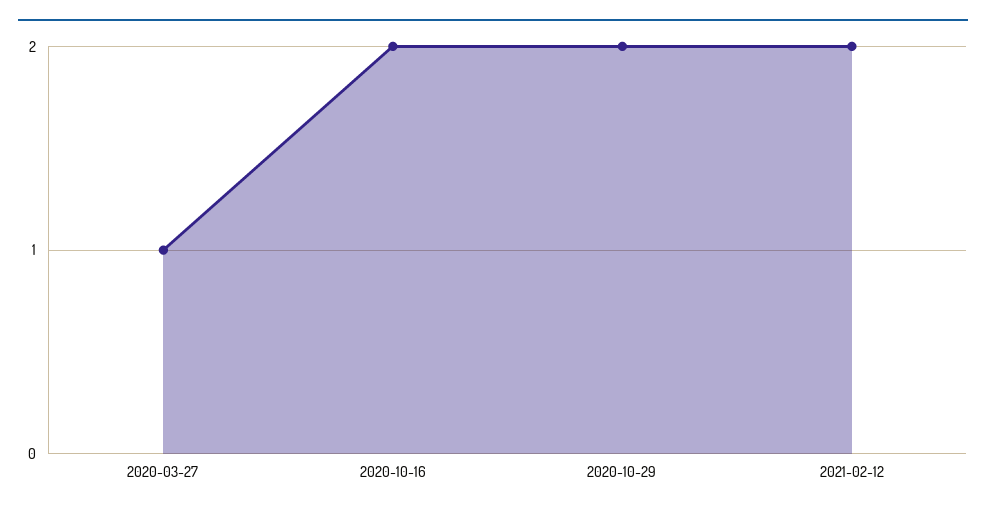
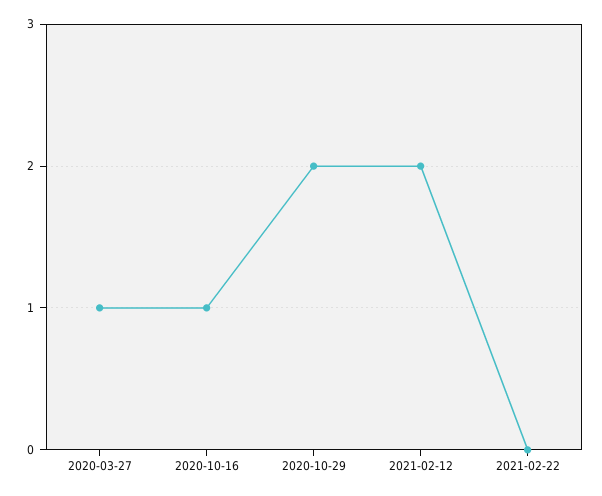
2020-10-16: 2 -> 1
2021-02-22: none -> 0

